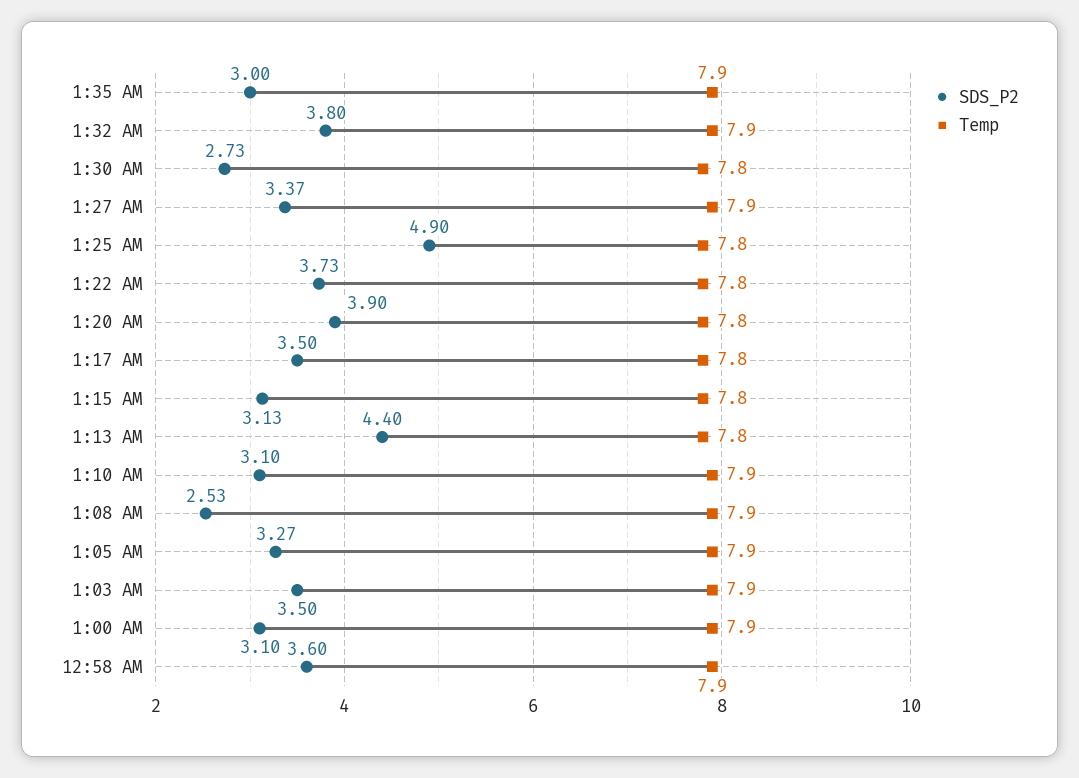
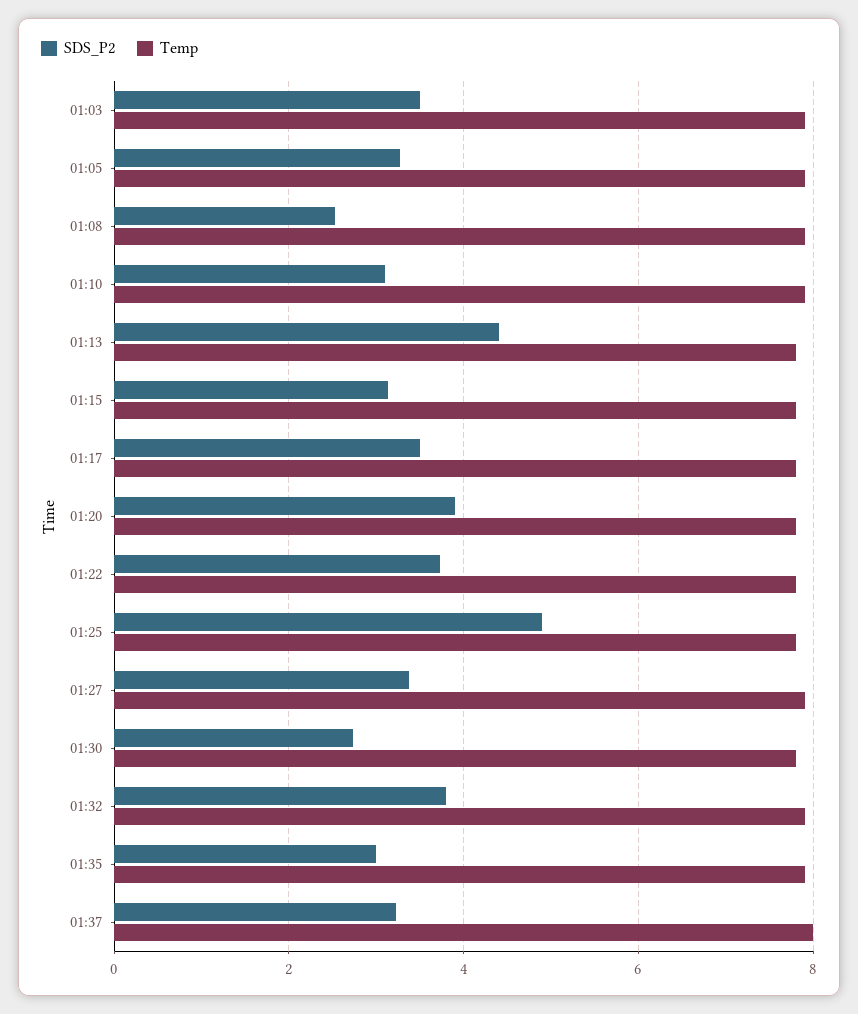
SDS_P2, 1:00 AM: 3.1 -> none
Temp, 1:00 AM: 7.9 -> none
SDS_P2, 12:58 AM: 3.6 -> none
Temp, 12:58 AM: 7.9 -> none
SDS_P2, 01:37: none -> 3.2
Temp, 01:37: none -> 8

